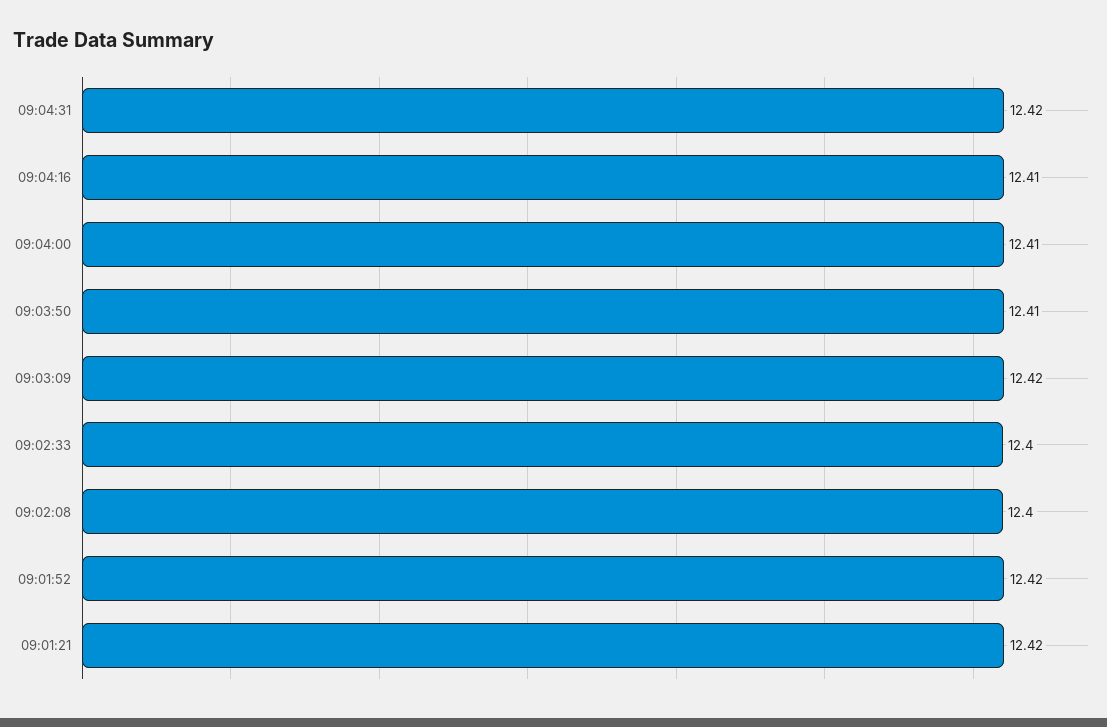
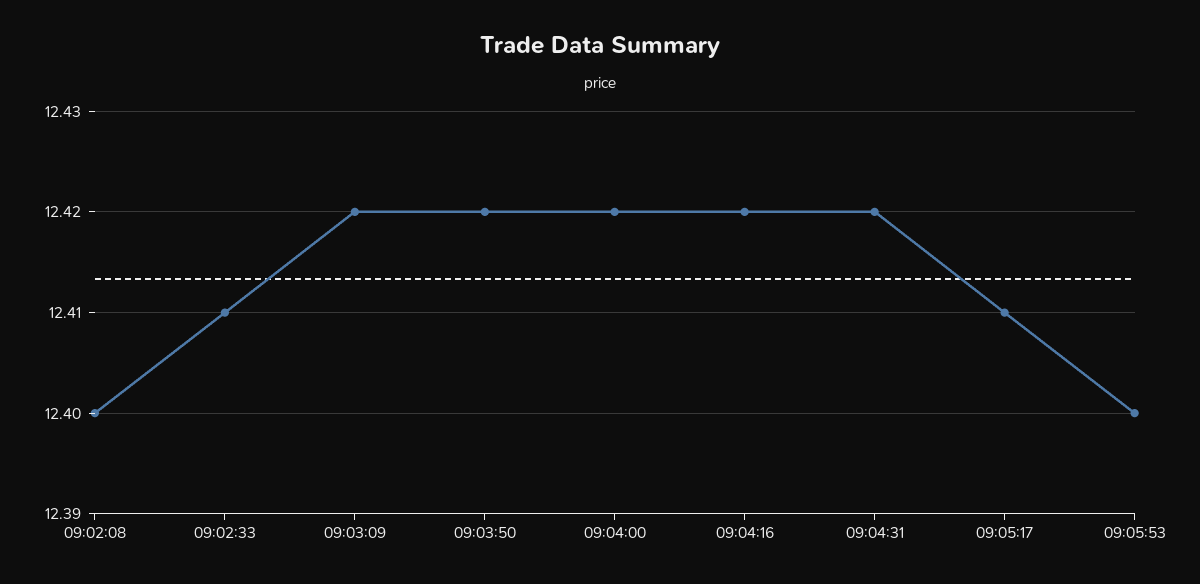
09:04:16: 12.41 -> 12.42
09:04:00: 12.41 -> 12.42
09:03:50: 12.41 -> 12.42
09:02:33: 12.4 -> 12.41
09:01:52: 12.42 -> none
09:01:21: 12.42 -> none
09:05:17: none -> 12.41
09:05:53: none -> 12.4

